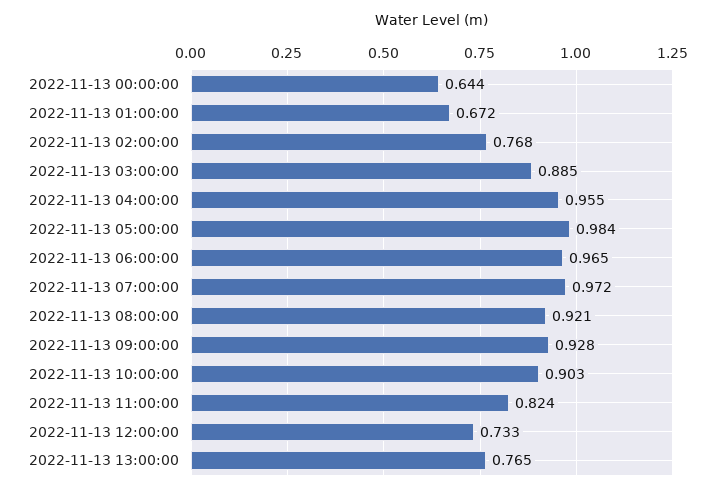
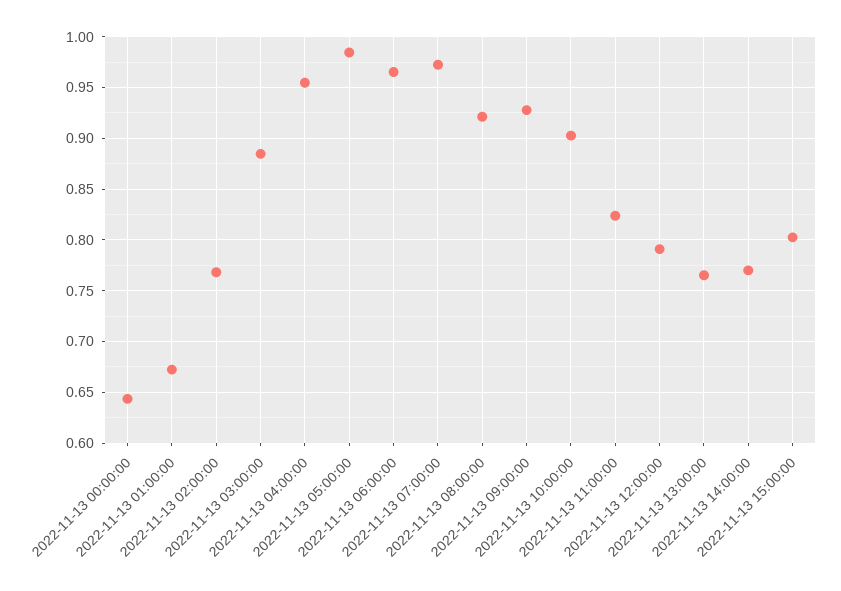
2022-11-13 12:00:00: 0.733 -> 0.79
2022-11-13 14:00:00: none -> 0.77
2022-11-13 15:00:00: none -> 0.8

